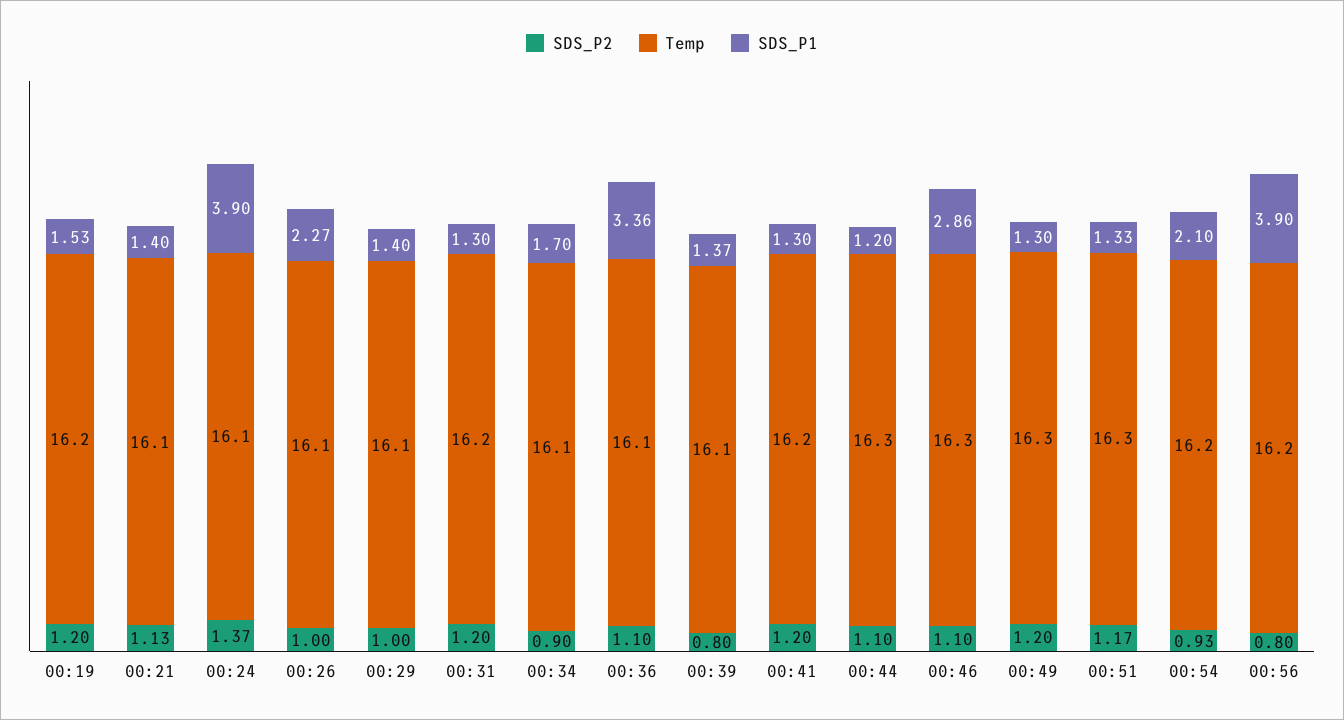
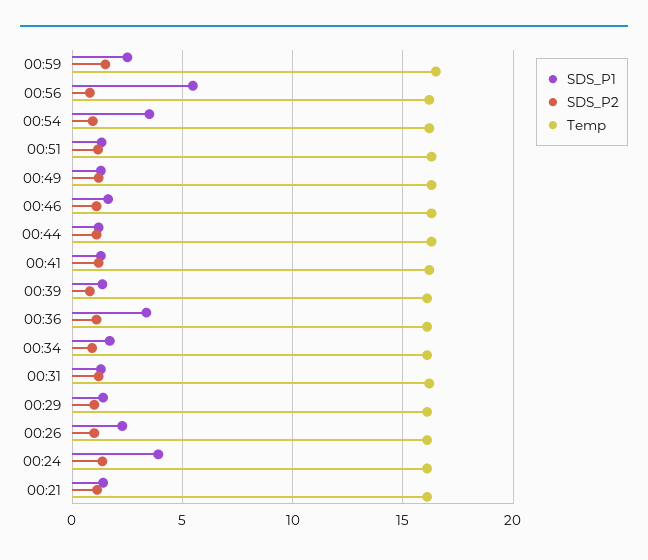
SDS_P2, 00:19: 1.2 -> none
Temp, 00:19: 16.2 -> none
SDS_P1, 00:19: 1.53 -> none
SDS_P1, 00:46: 2.86 -> 1.5
SDS_P1, 00:54: 2.1 -> 3.5
SDS_P1, 00:56: 3.9 -> 5.5
SDS_P1, 00:59: none -> 2.5
SDS_P2, 00:59: none -> 1.5
Temp, 00:59: none -> 16.5

